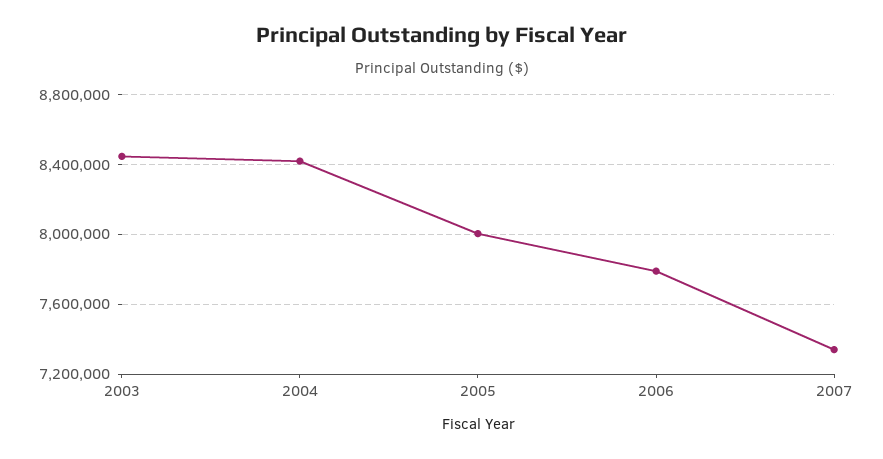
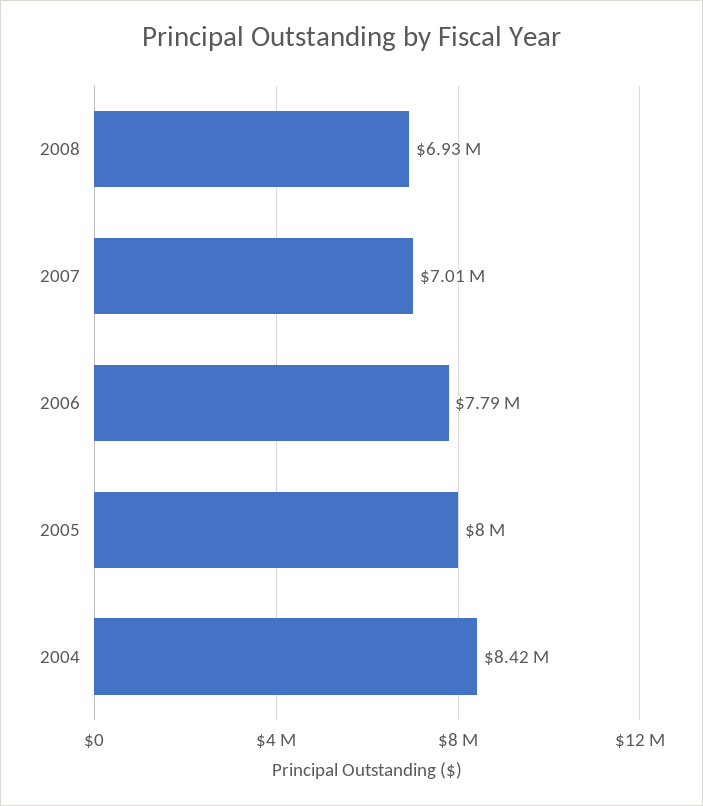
2003: 8450000 -> none
2007: 7350000 -> 7010000
2008: none -> 6930000

